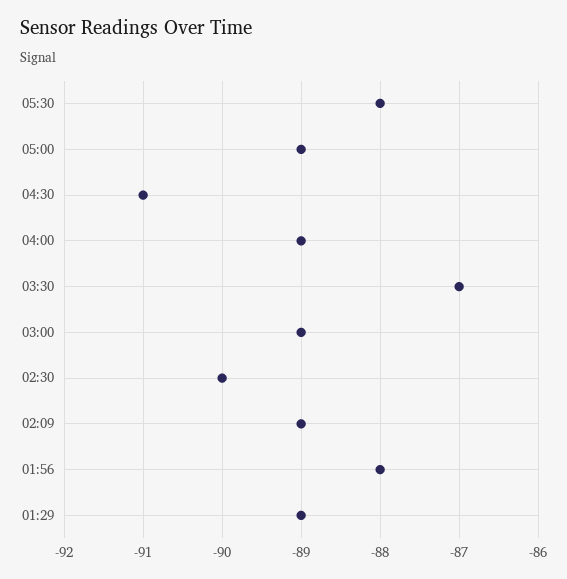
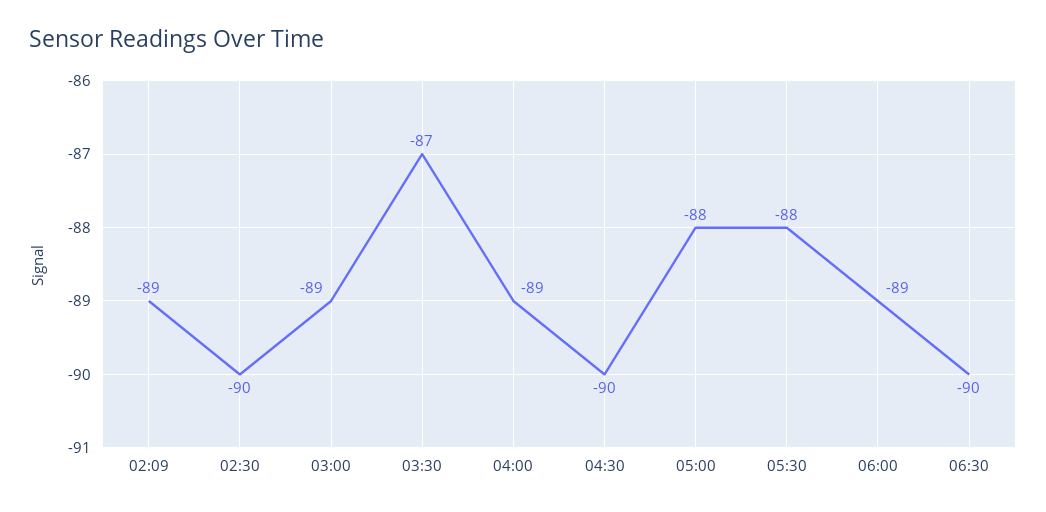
05:00: -89 -> -88
04:30: -91 -> -90
01:56: -88 -> none
01:29: -89 -> none
06:00: none -> -89
06:30: none -> -90

